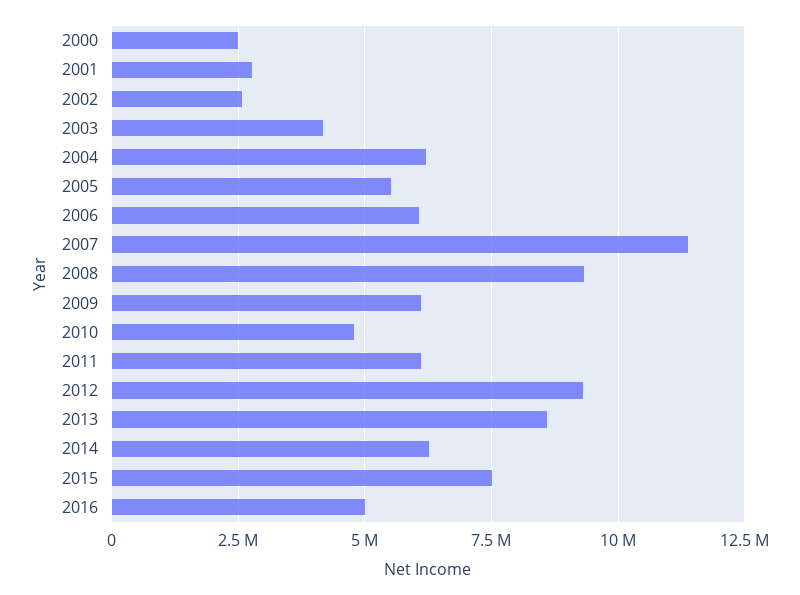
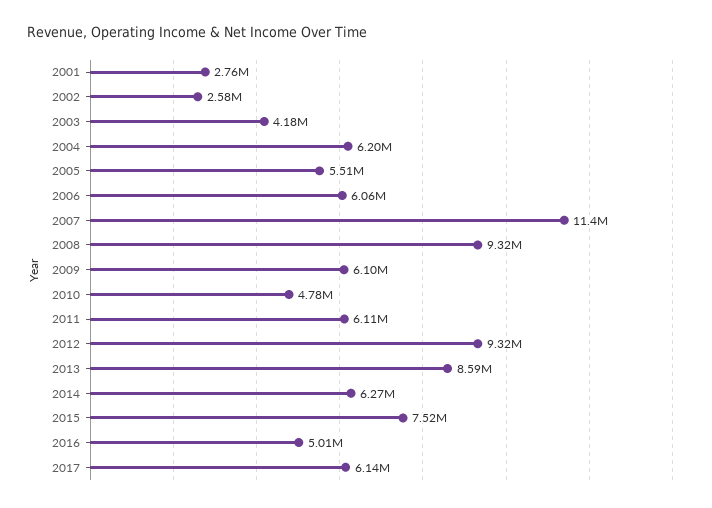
2000: 2500000 -> none
2017: none -> 6140000

